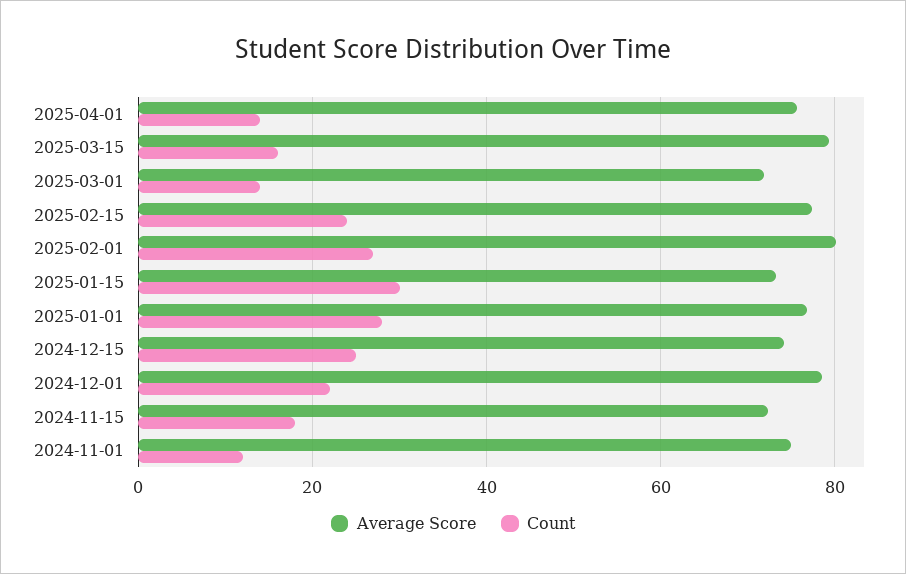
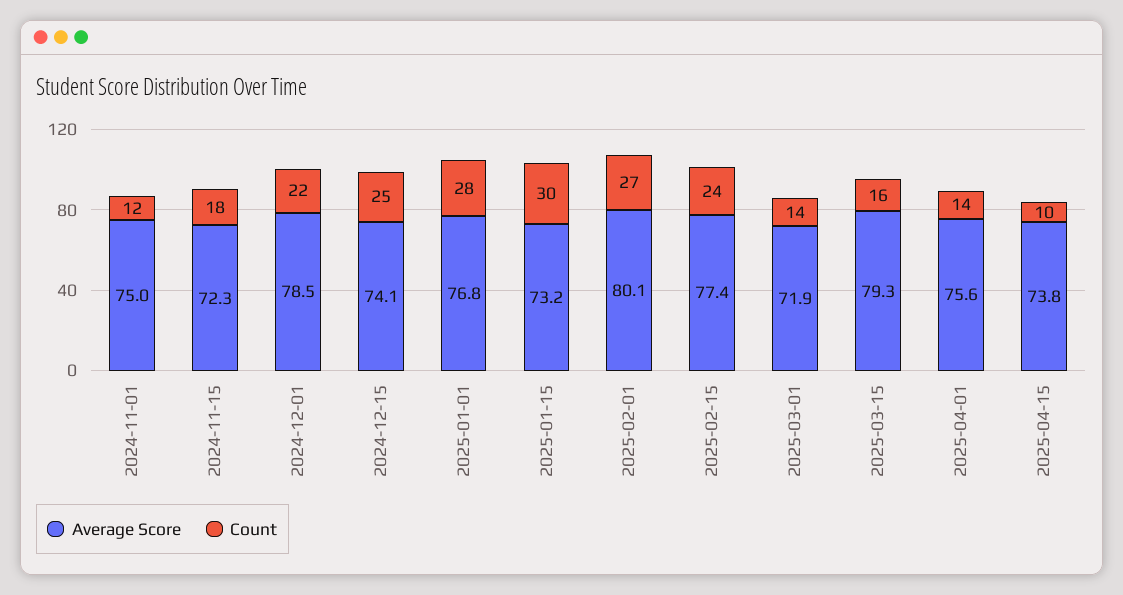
Average Score, 2025-04-15: none -> 73.8
Count, 2025-04-15: none -> 10

